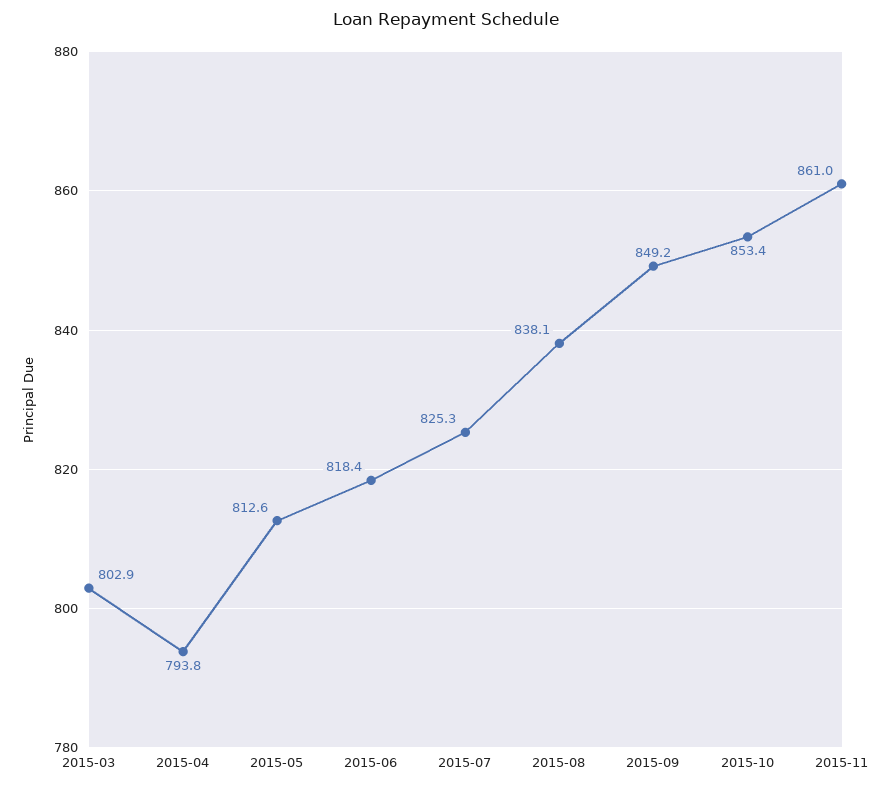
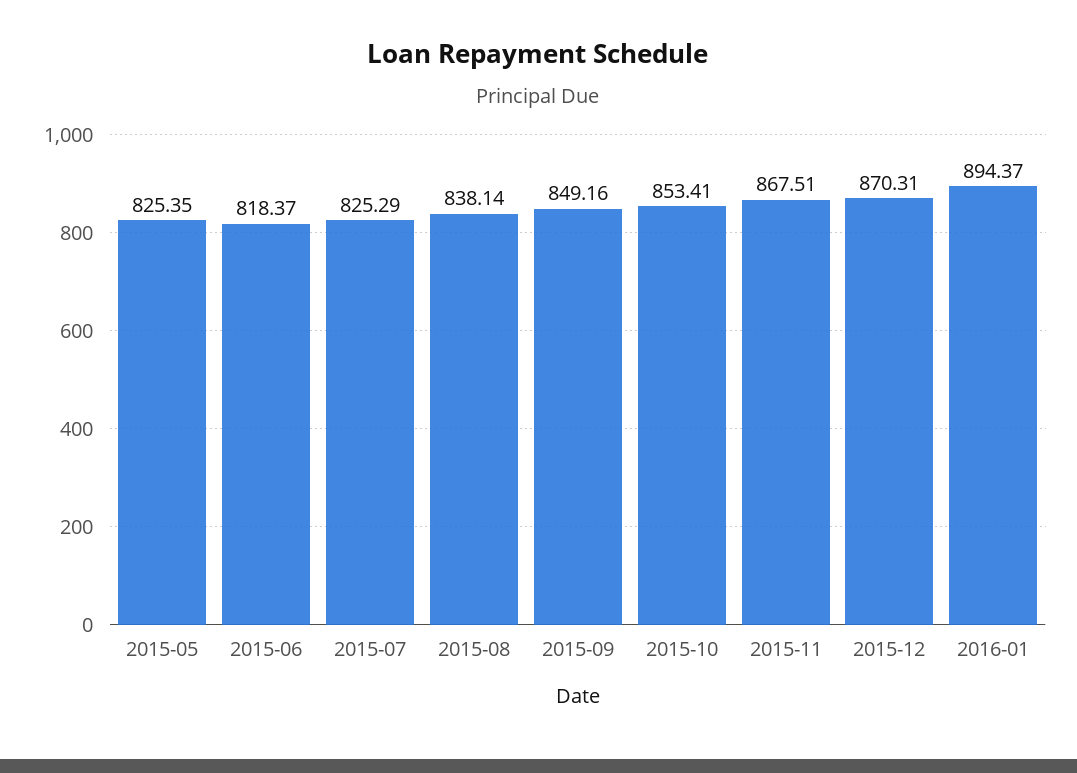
2015-03: 802.9 -> none
2015-04: 793.8 -> none
2015-05: 812.6 -> 825.35
2015-11: 861 -> 867.51
2015-12: none -> 870.31
2016-01: none -> 894.37

